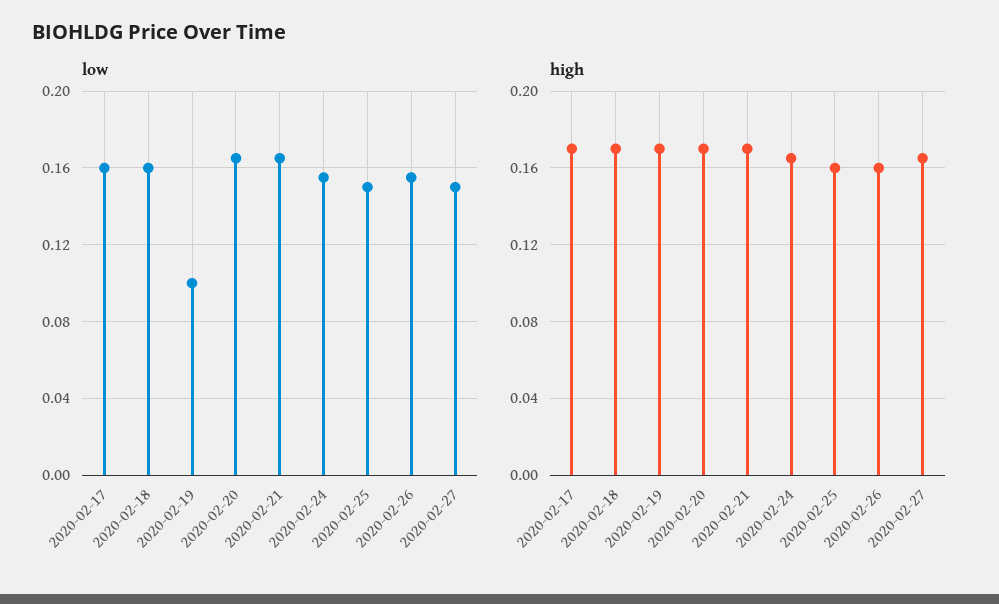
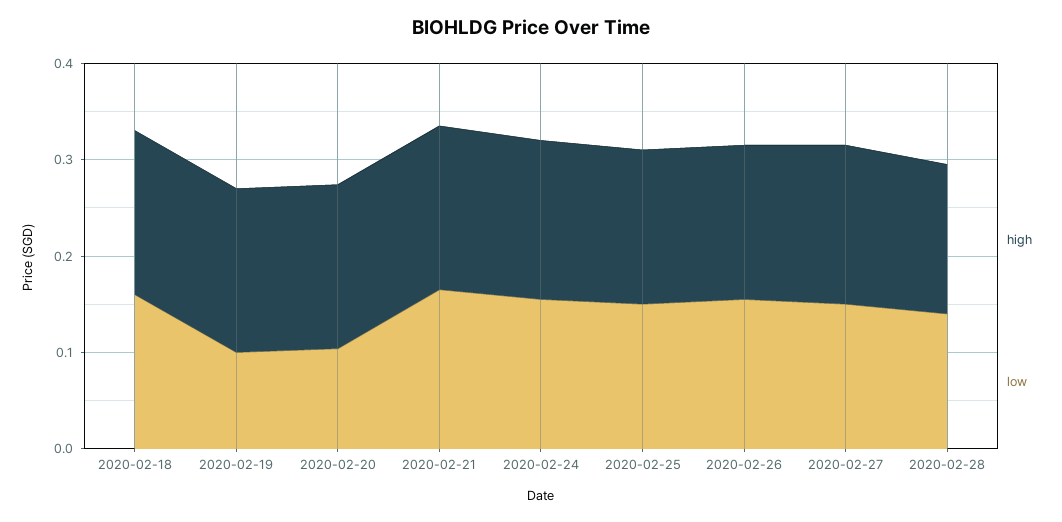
low, 2020-02-17: 0.16 -> none
low, 2020-02-20: 0.165 -> 0.1
high, 2020-02-17: 0.17 -> none
high, 2020-02-28: none -> 0.16
low, 2020-02-28: none -> 0.14

